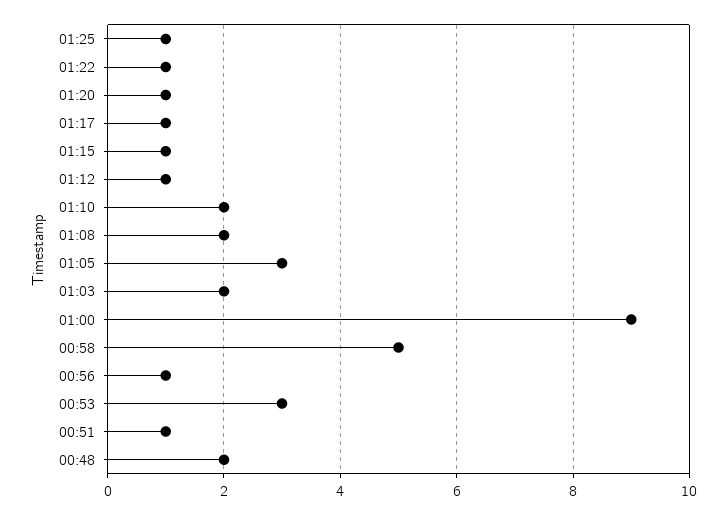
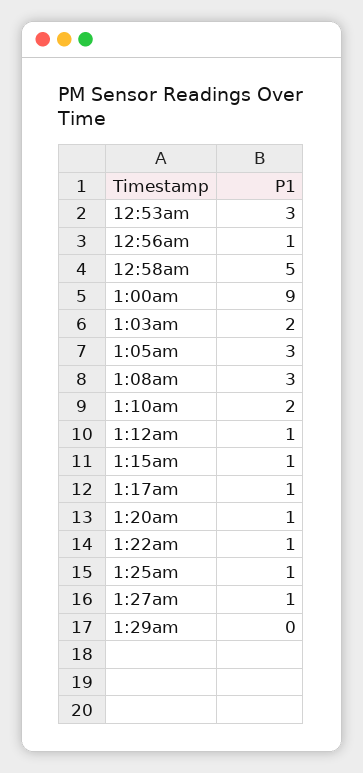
01:08: 2 -> 3
00:51: 1 -> none
00:48: 2 -> none
1:27am: none -> 1
1:29am: none -> 0

